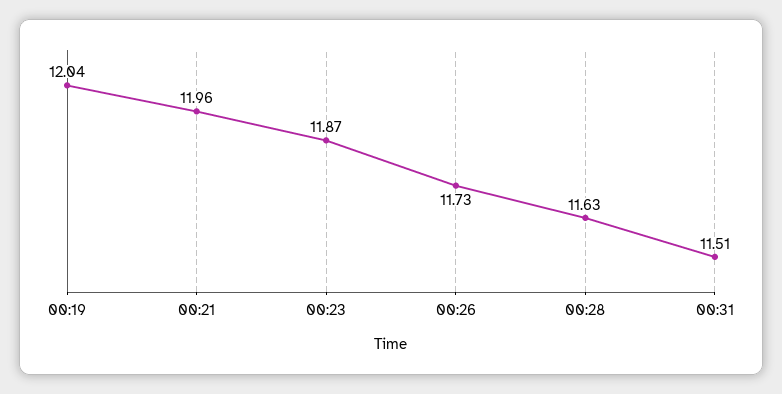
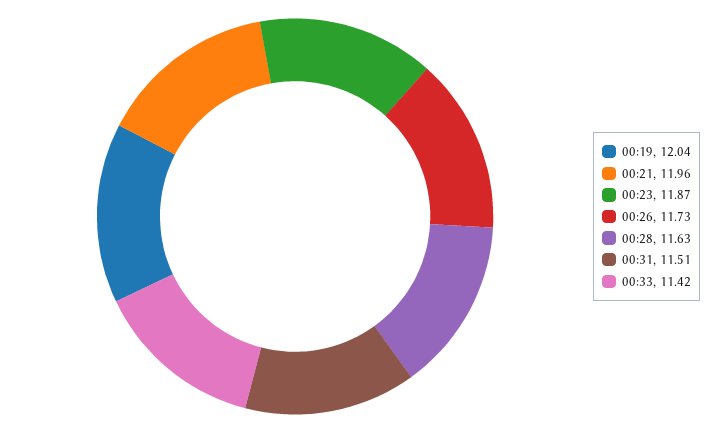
00:33: none -> 11.42

